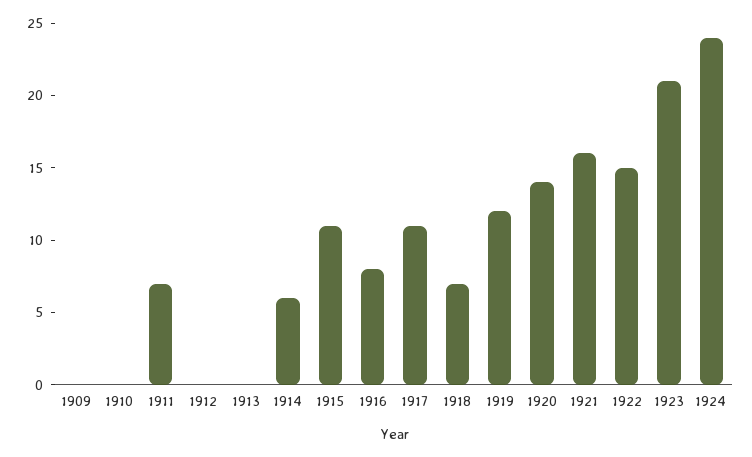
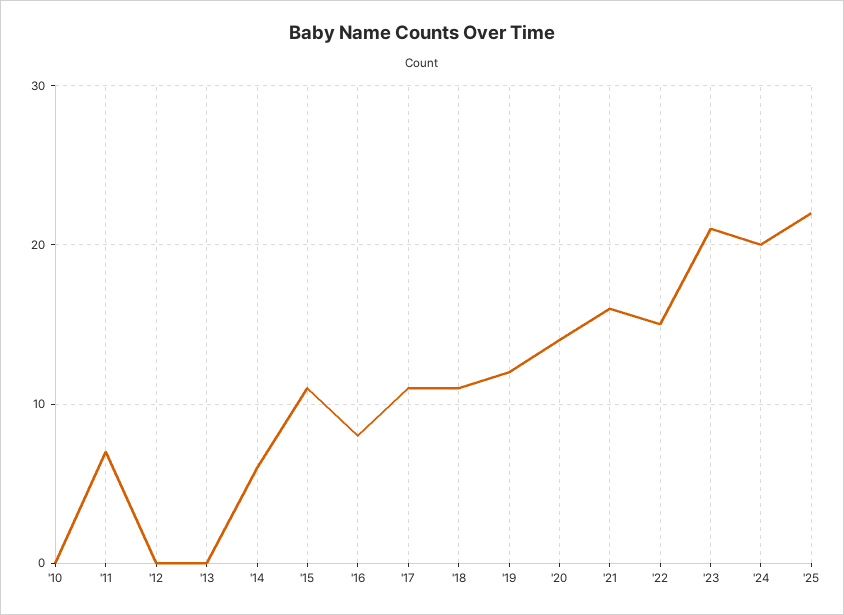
1909: 0 -> none
1918: 7 -> 11
1924: 24 -> 20
'25: none -> 22

